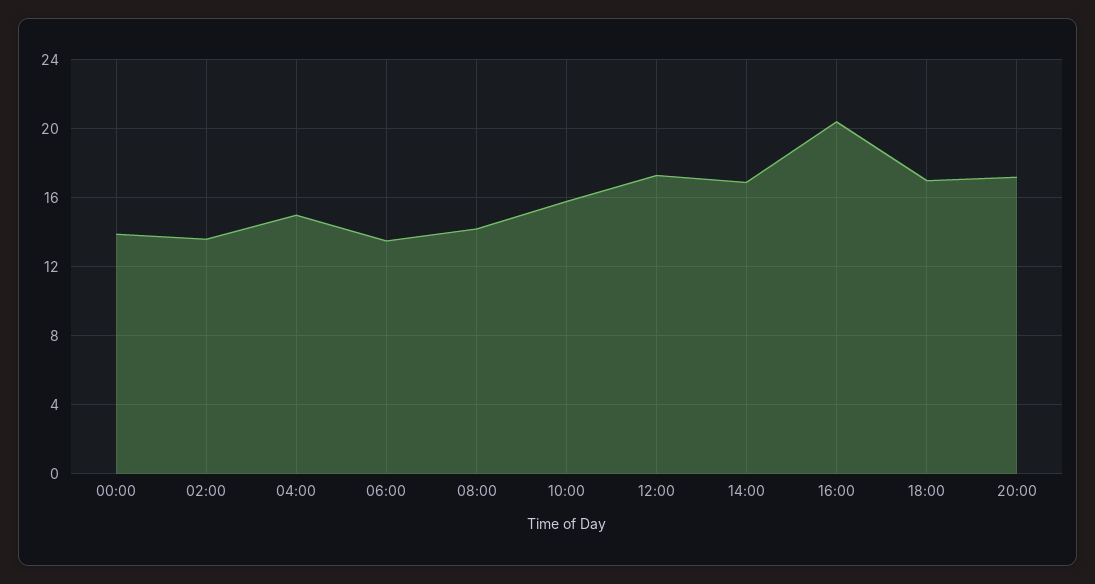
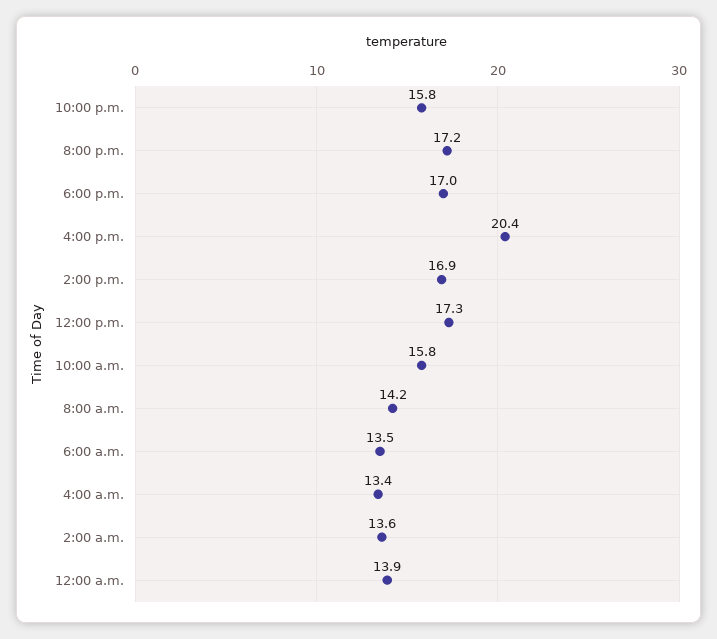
04:00: 15 -> 13.4
10:00 p.m.: none -> 15.8

